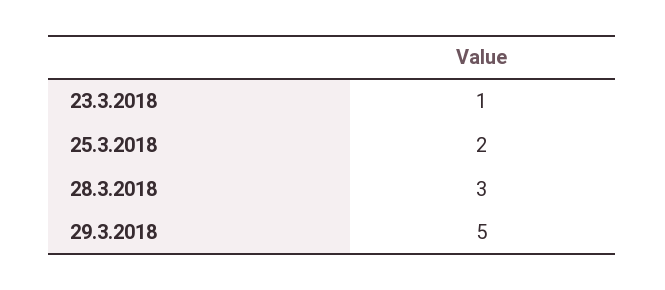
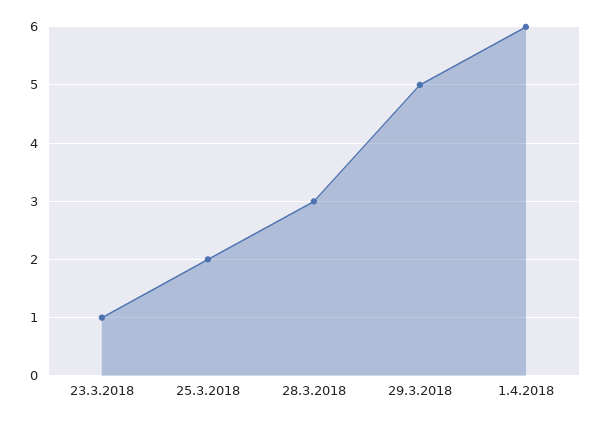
1.4.2018: none -> 6

